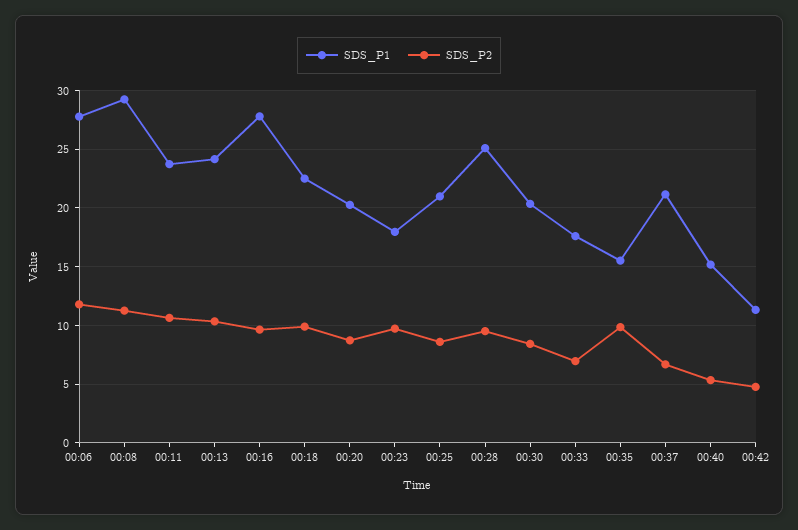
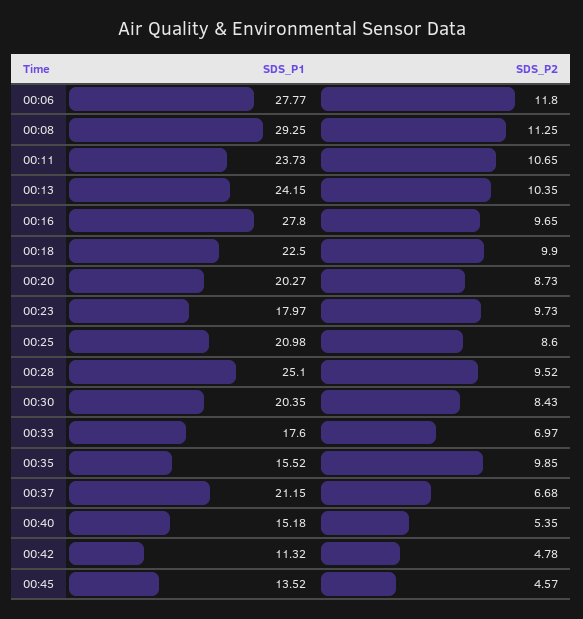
SDS_P1, 00:45: none -> 13.52
SDS_P2, 00:45: none -> 4.57

